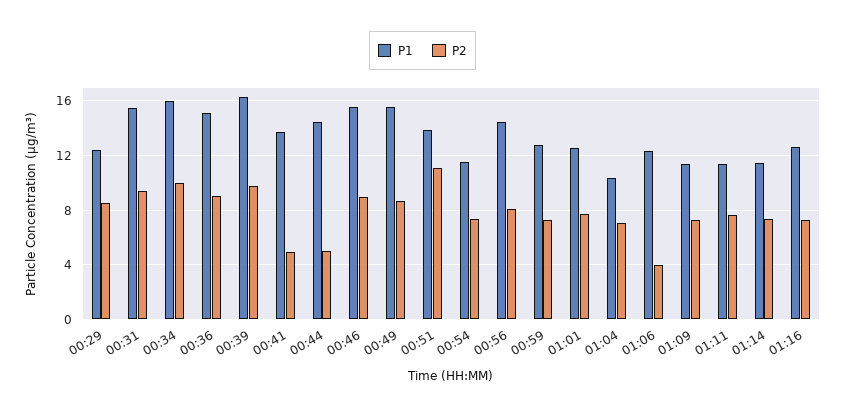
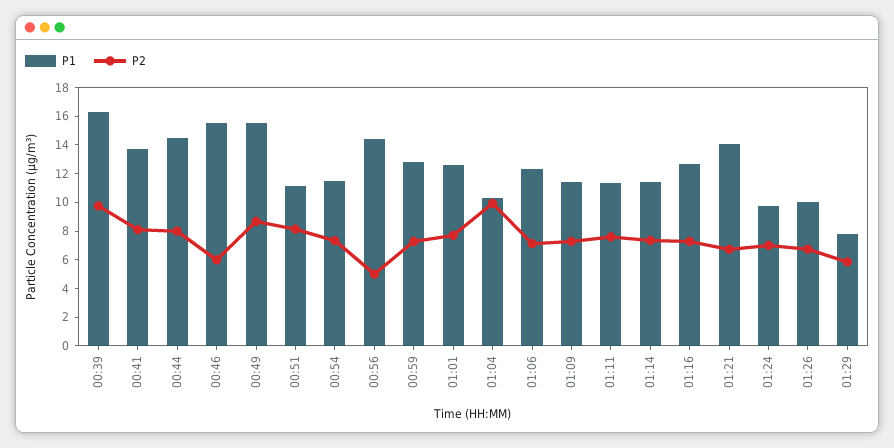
P1, 00:29: 12.5 -> none
P2, 00:29: 8.5 -> none
P1, 00:31: 15.5 -> none
P2, 00:31: 9.5 -> none
P1, 00:34: 16 -> none
P2, 00:34: 10 -> none
P1, 00:36: 15 -> none
P2, 00:36: 9 -> none
P2, 00:41: 5 -> 8
P2, 00:44: 5 -> 8
P2, 00:46: 9 -> 6
P1, 00:51: 14 -> 11
P2, 00:51: 11 -> 8
P2, 00:56: 8 -> 5
P2, 01:04: 7 -> 10
P2, 01:06: 4 -> 7
P1, 01:21: none -> 14
P2, 01:21: none -> 7
P1, 01:24: none -> 10
P2, 01:24: none -> 7
P1, 01:26: none -> 10
P2, 01:26: none -> 7
P1, 01:29: none -> 8
P2, 01:29: none -> 6

